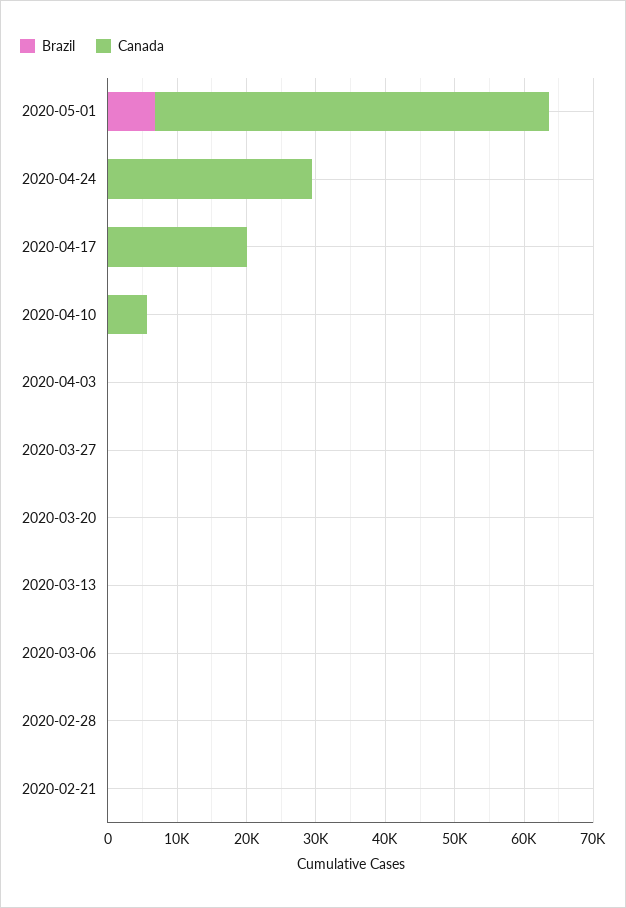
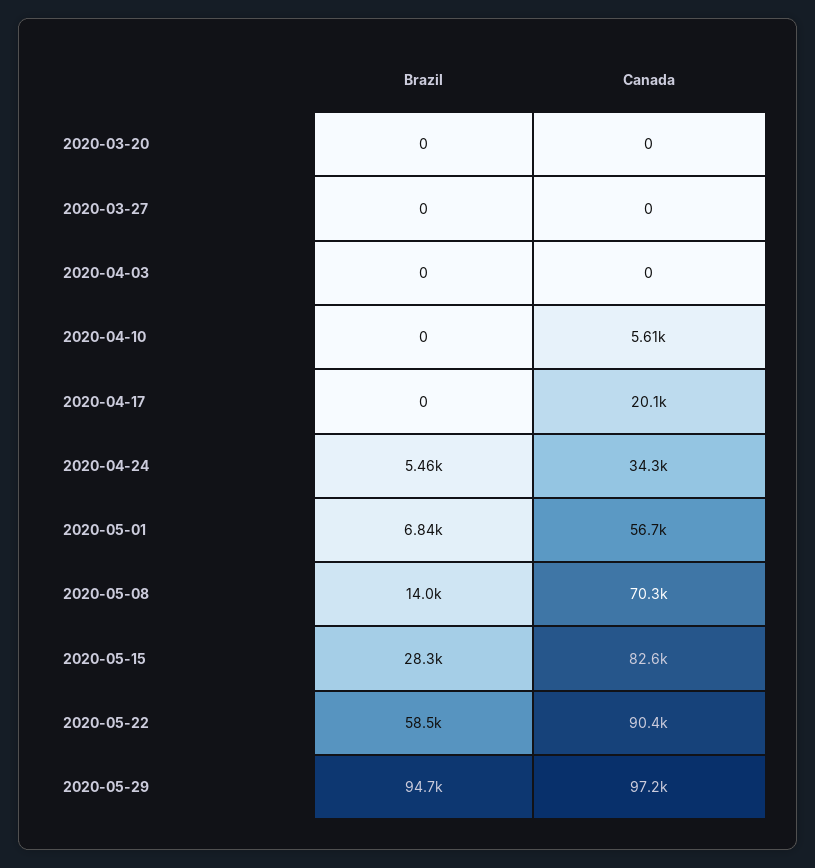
Brazil, 2020-04-24: 0 -> 5460
Canada, 2020-04-24: 30000 -> 34300
Brazil, 2020-03-13: 0 -> none
Canada, 2020-03-13: 0 -> none
Brazil, 2020-03-06: 0 -> none
Canada, 2020-03-06: 0 -> none
Brazil, 2020-02-28: 0 -> none
Canada, 2020-02-28: 0 -> none
Brazil, 2020-02-21: 0 -> none
Canada, 2020-02-21: 0 -> none
Brazil, 2020-05-08: none -> 14000
Canada, 2020-05-08: none -> 70300
Brazil, 2020-05-15: none -> 28300
Canada, 2020-05-15: none -> 82600
Brazil, 2020-05-22: none -> 58500
Canada, 2020-05-22: none -> 90400
Brazil, 2020-05-29: none -> 94700
Canada, 2020-05-29: none -> 97200

